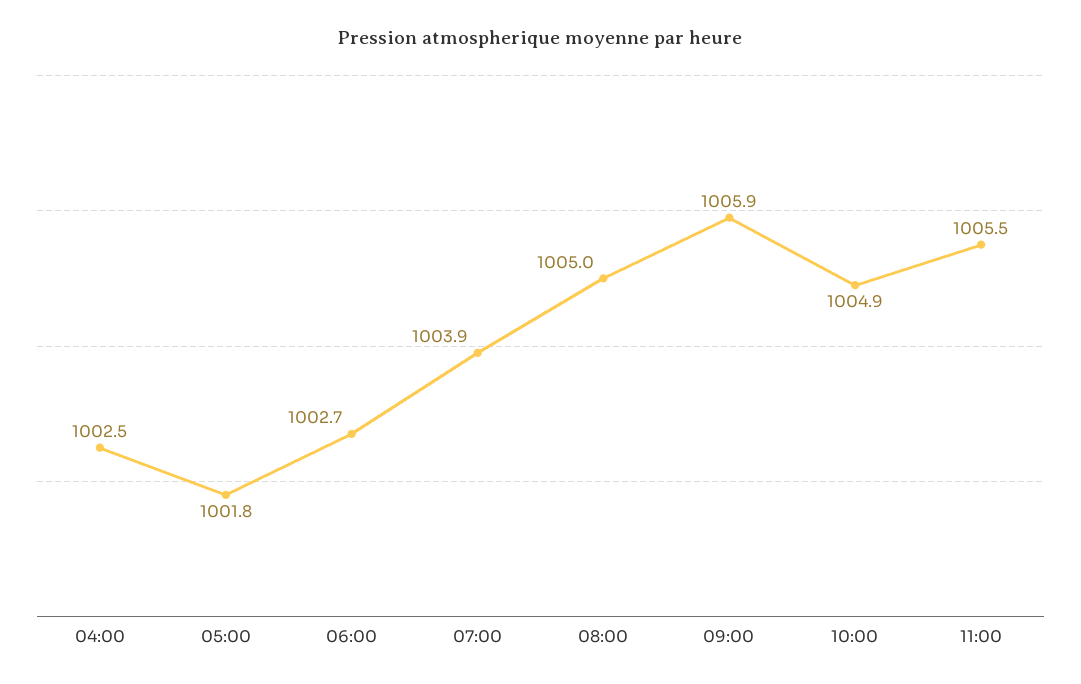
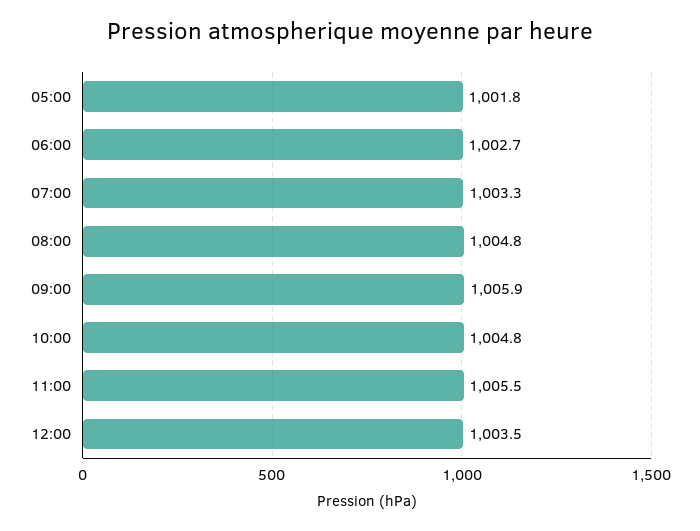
04:00: 1002.5 -> none
07:00: 1003.9 -> 1003.3
08:00: 1005 -> 1004.8
10:00: 1004.9 -> 1004.8
12:00: none -> 1003.5

